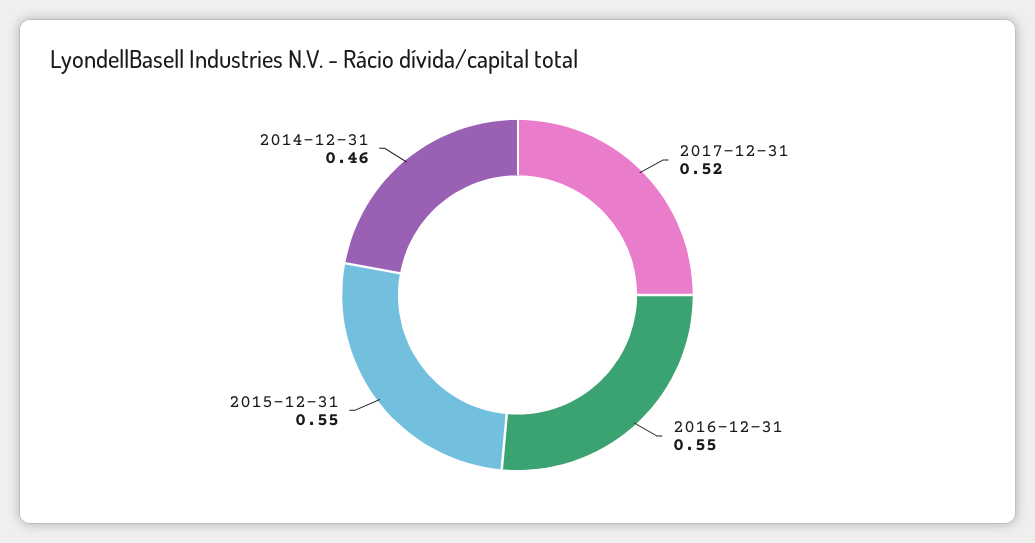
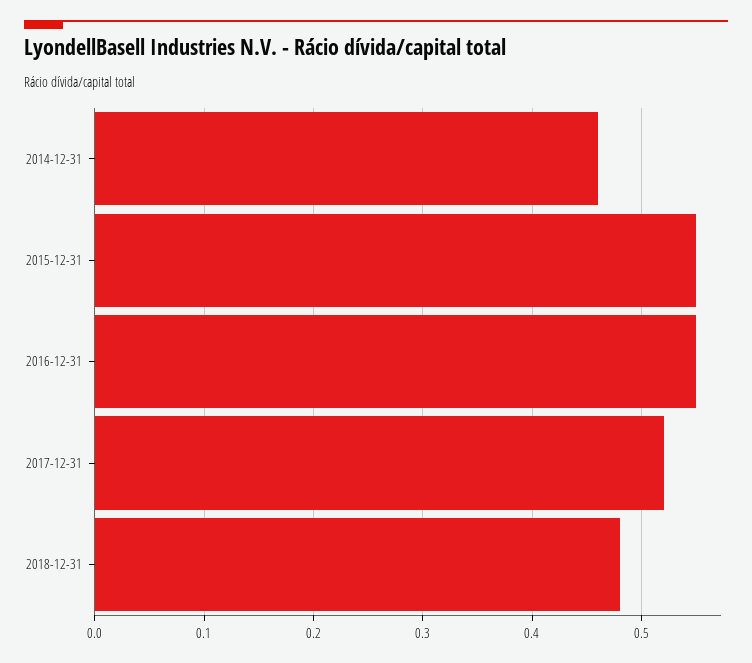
2018-12-31: none -> 0.48

